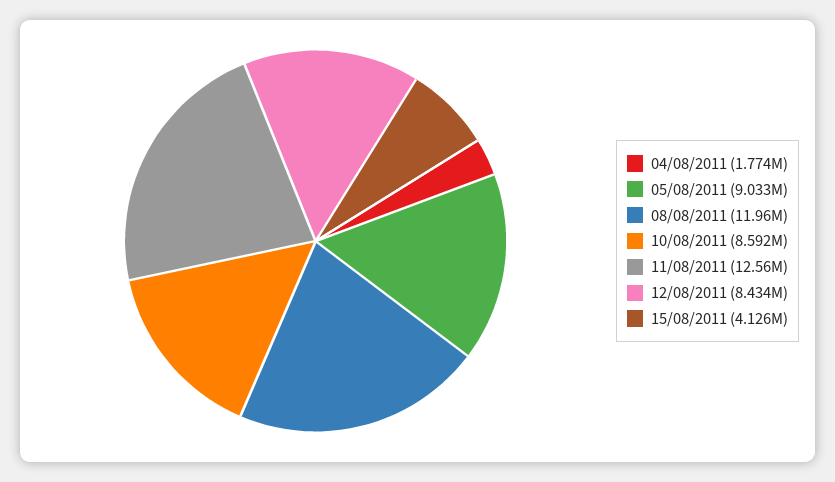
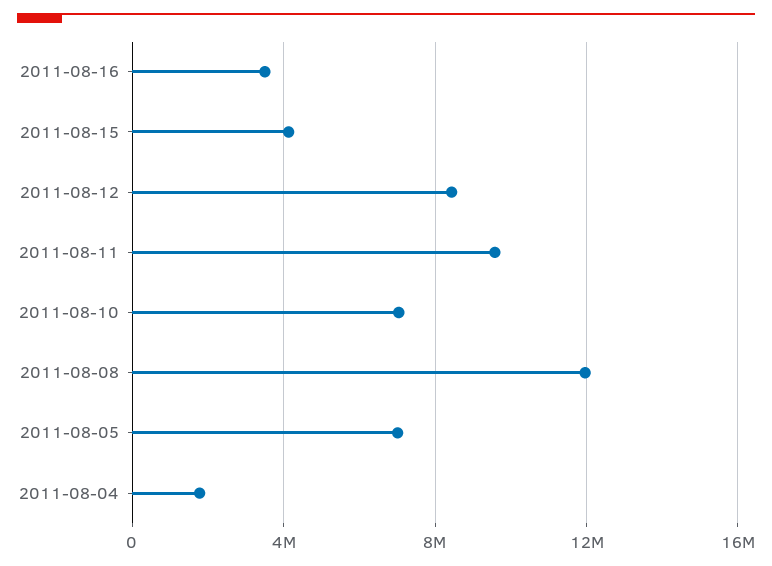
05/08/2011: 9033000 -> 7000000
10/08/2011: 8592000 -> 7000000
11/08/2011: 12560000 -> 9500000
2011-08-16: none -> 3500000

